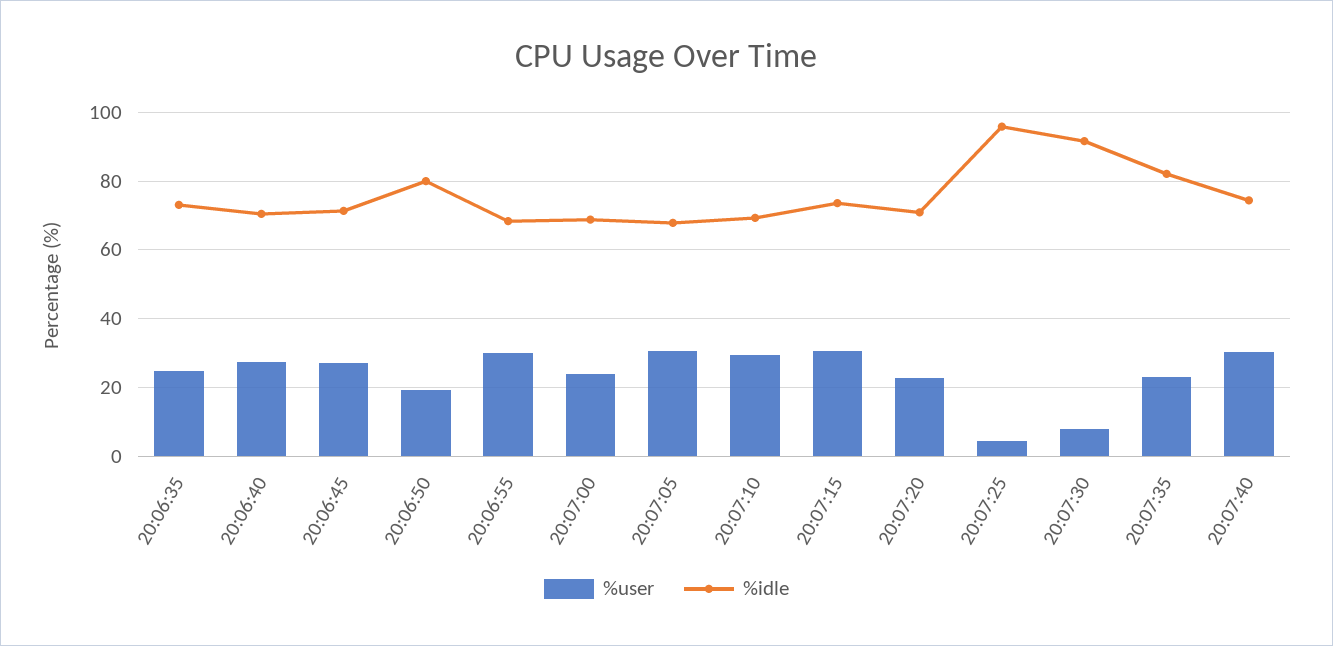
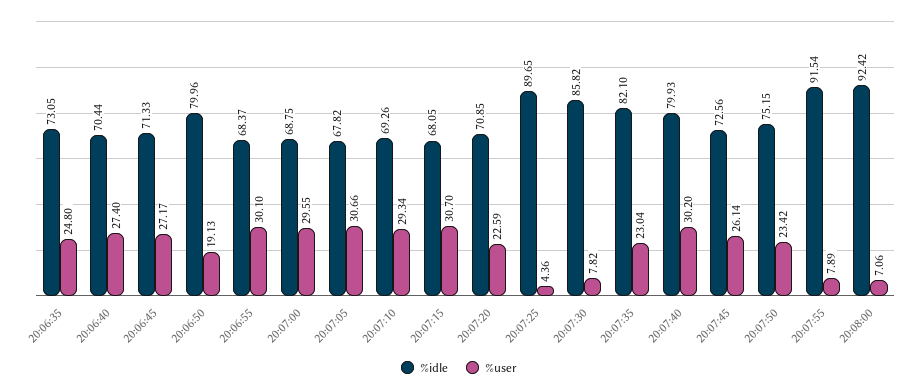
%user, 20:07:00: 24 -> 29.55
%idle, 20:07:15: 74 -> 68.05
%idle, 20:07:25: 96 -> 89.65
%idle, 20:07:30: 92 -> 85.82
%idle, 20:07:40: 74 -> 79.93
%idle, 20:07:45: none -> 72.56
%user, 20:07:45: none -> 26.14
%idle, 20:07:50: none -> 75.15
%user, 20:07:50: none -> 23.42
%idle, 20:07:55: none -> 91.54
%user, 20:07:55: none -> 7.89
%idle, 20:08:00: none -> 92.42
%user, 20:08:00: none -> 7.06

